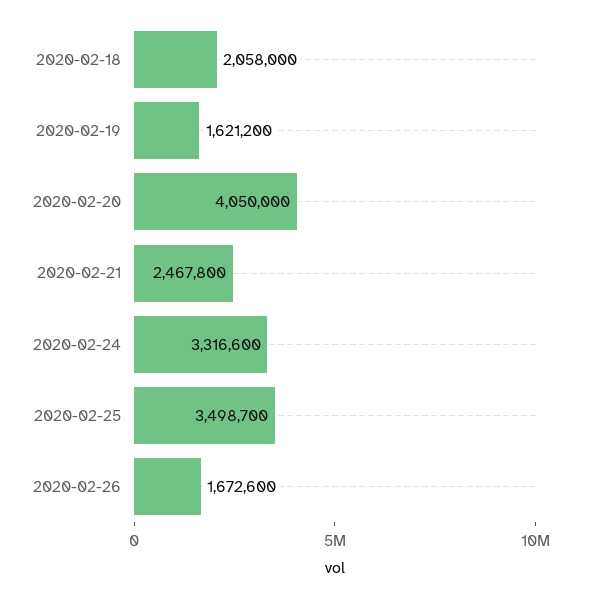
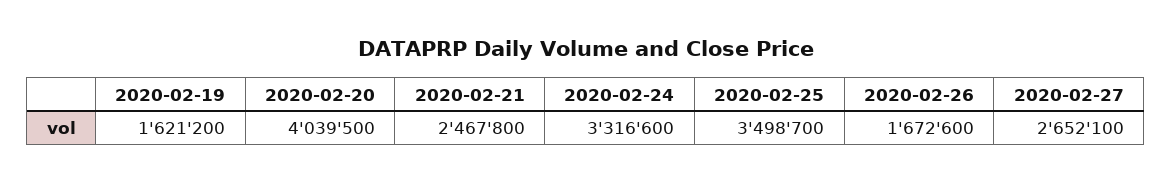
2020-02-18: 2058000 -> none
2020-02-20: 4050000 -> 4039500
2020-02-27: none -> 2652100

